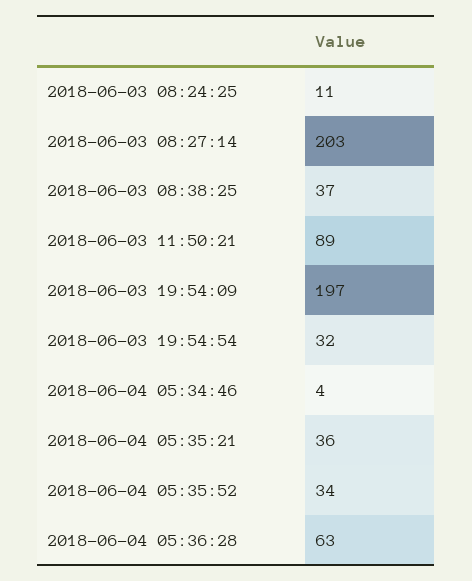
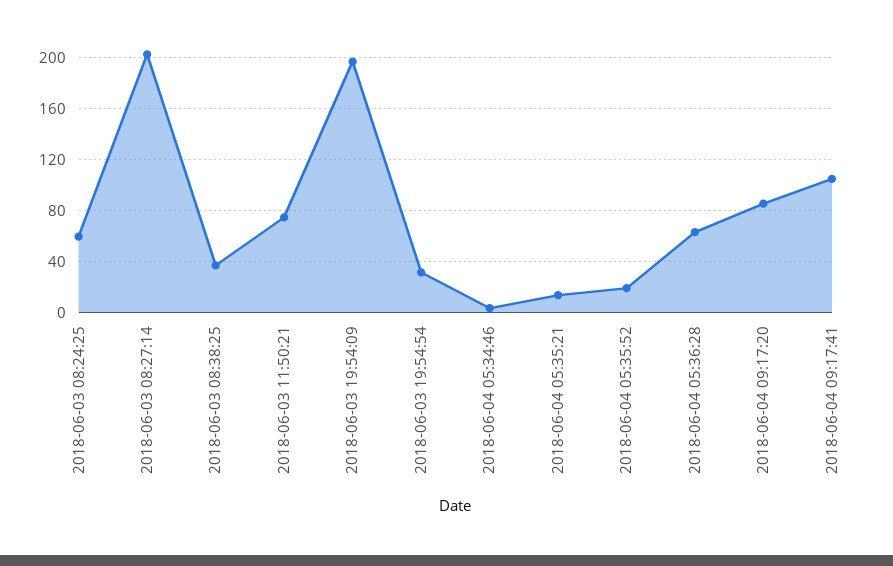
2018-06-03 08:24:25: 11 -> 60
2018-06-03 11:50:21: 89 -> 75
2018-06-04 05:35:21: 36 -> 15
2018-06-04 05:35:52: 34 -> 20
2018-06-04 09:17:20: none -> 85
2018-06-04 09:17:41: none -> 105

